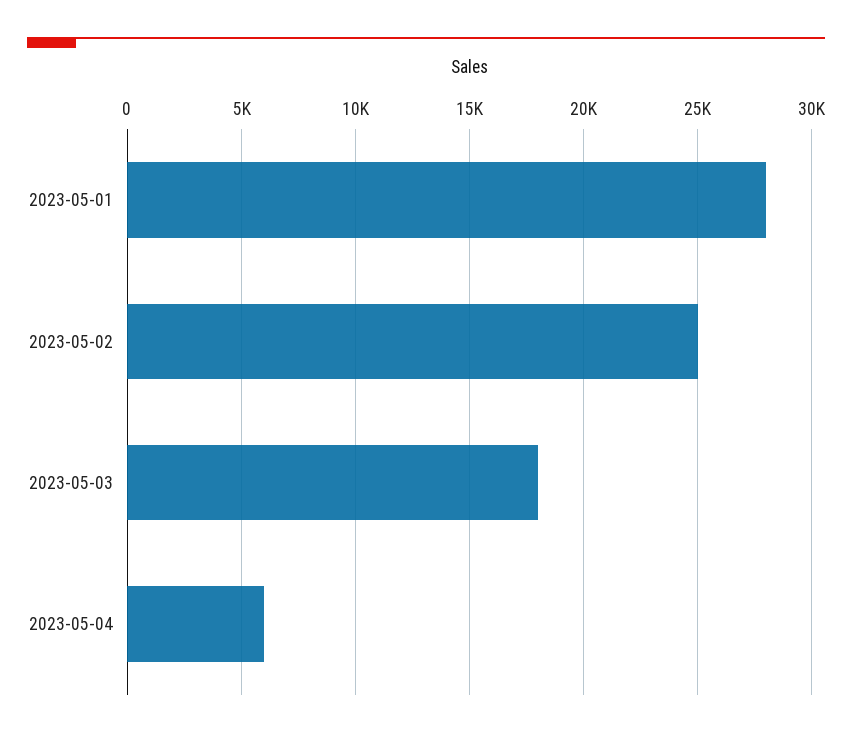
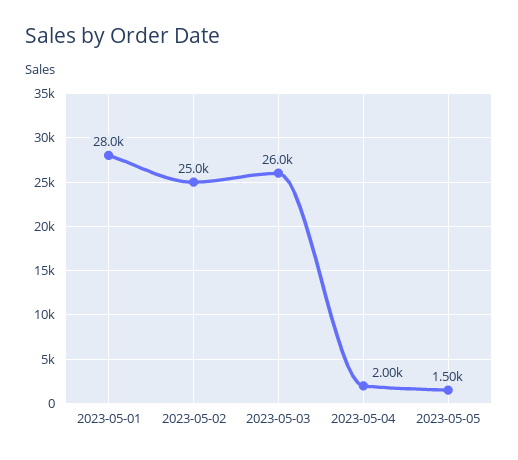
2023-05-03: 18000 -> 26000
2023-05-04: 6000 -> 2000
2023-05-05: none -> 1500

